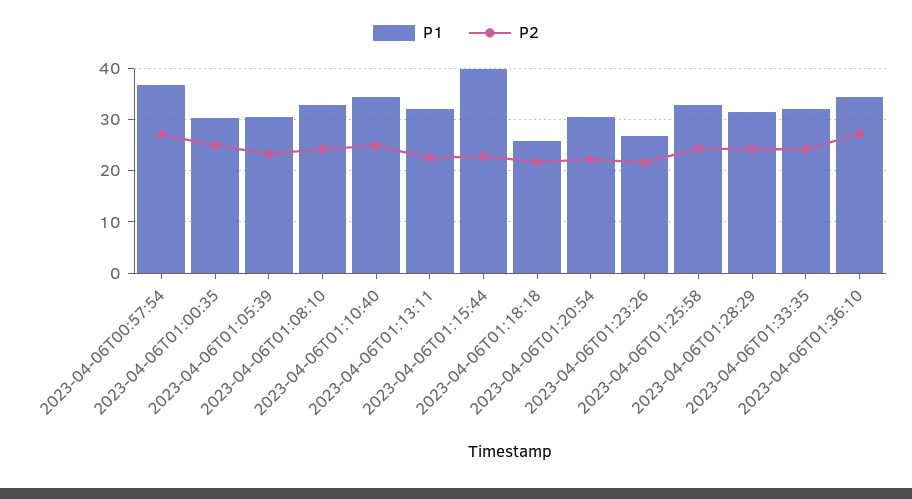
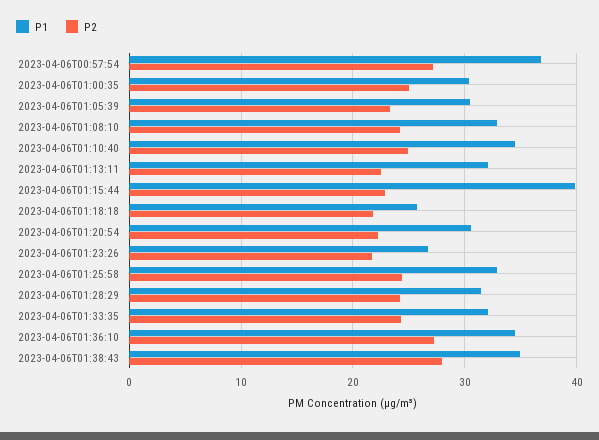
P1, 2023-04-06T01:38:43: none -> 35
P2, 2023-04-06T01:38:43: none -> 28

